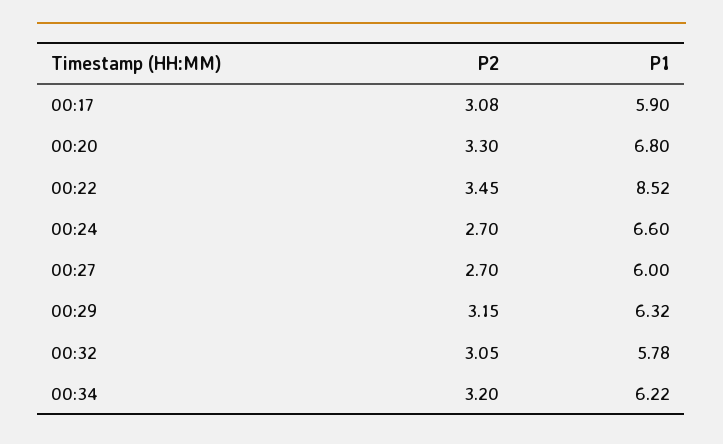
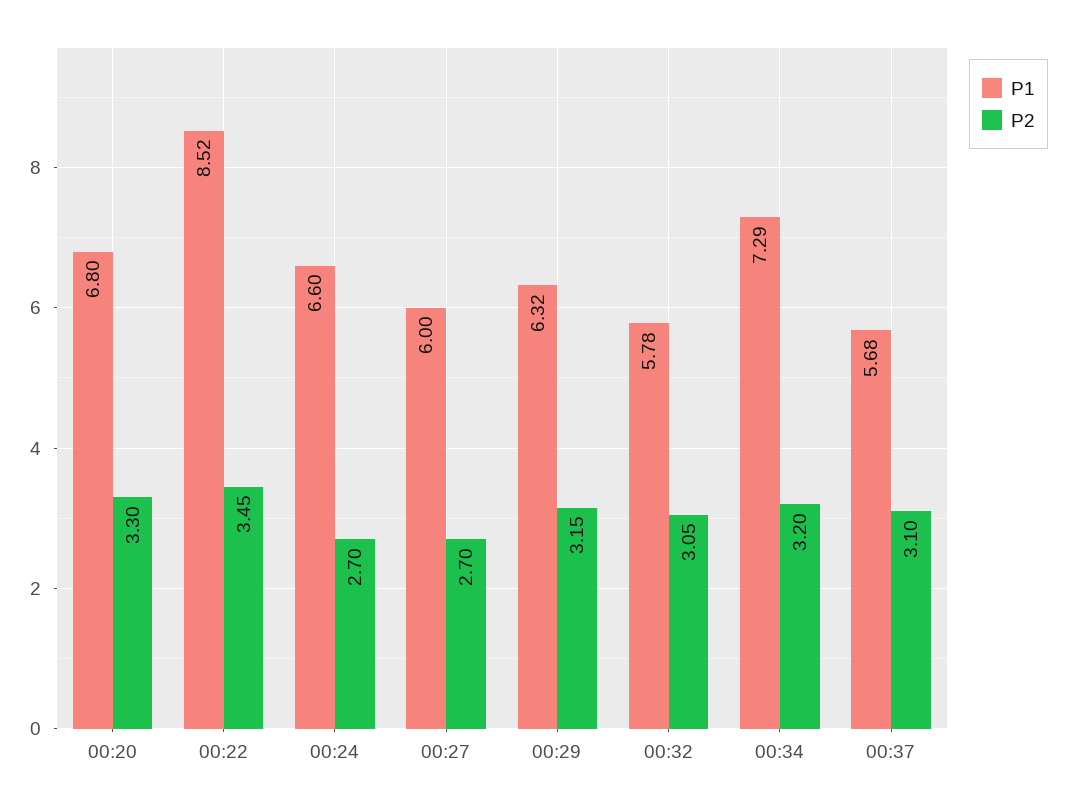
P2, 00:17: 3.08 -> none
P1, 00:17: 5.9 -> none
P1, 00:34: 6.22 -> 7.29
P1, 00:37: none -> 5.68
P2, 00:37: none -> 3.1

